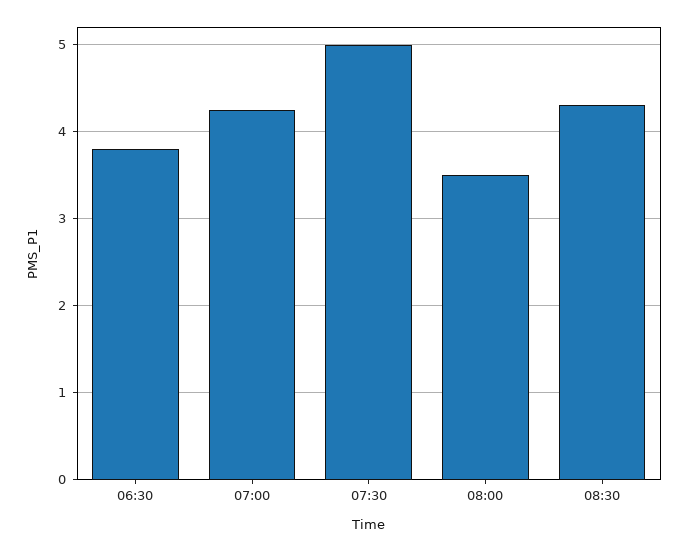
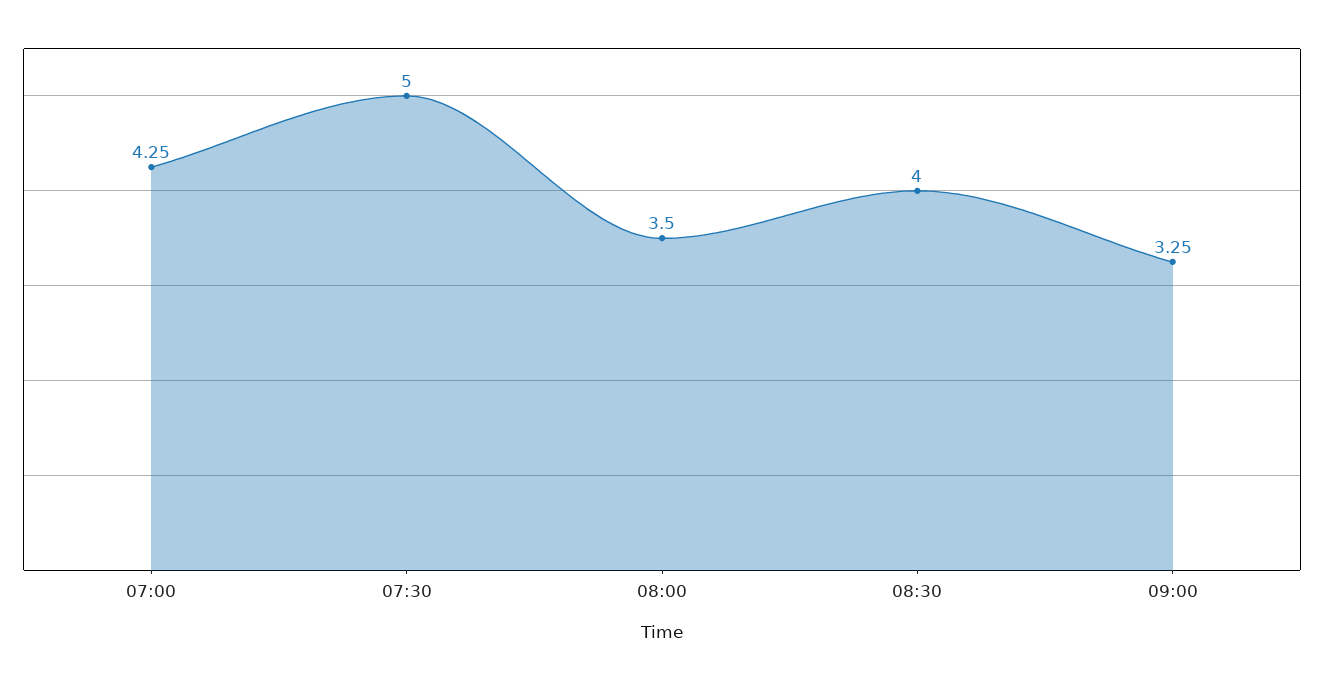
06:30: 3.8 -> none
08:30: 4.3 -> 4
09:00: none -> 3.25

